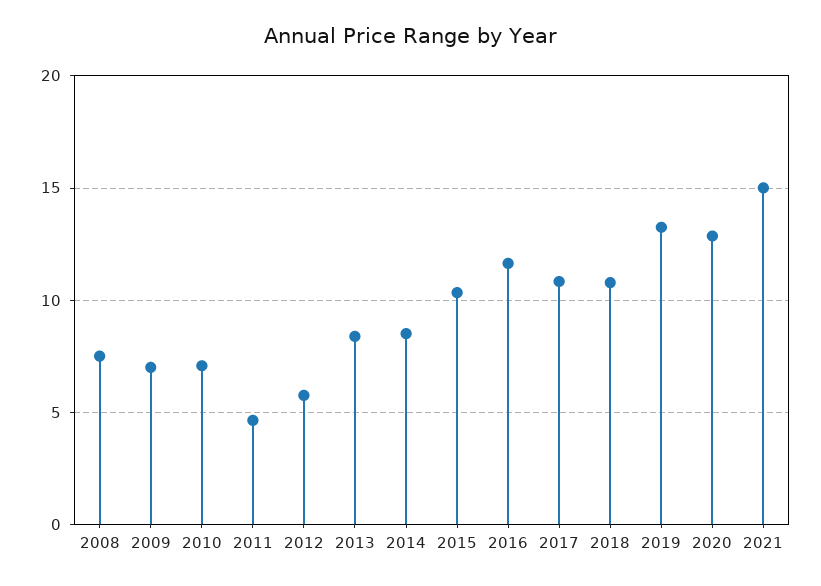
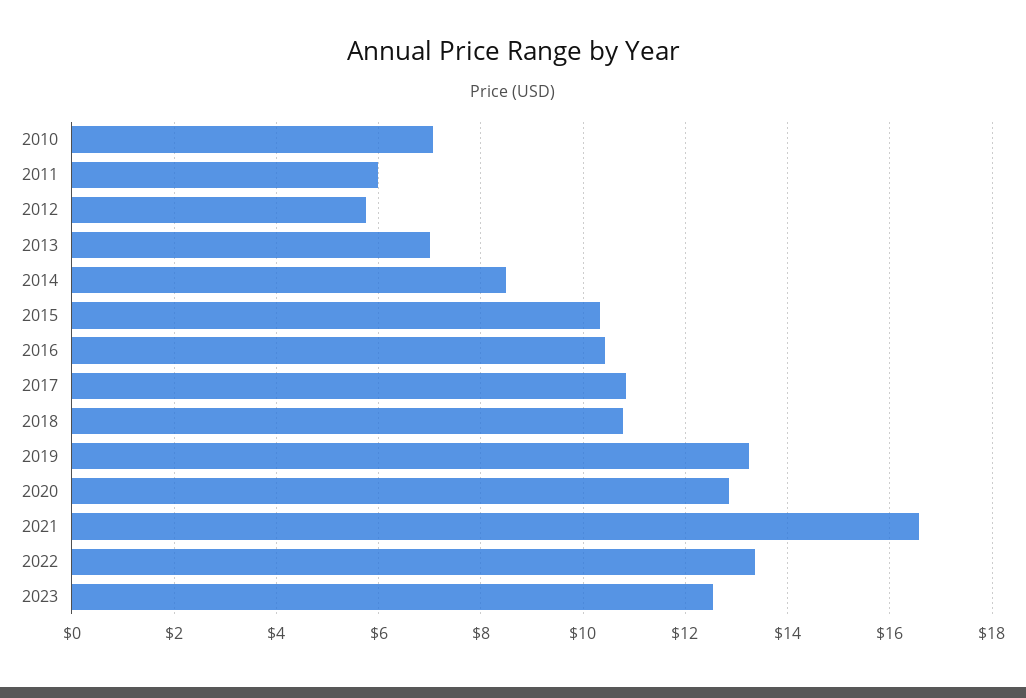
2008: 7.5 -> none
2009: 7 -> none
2011: 4.5 -> 6
2013: 8.5 -> 7
2016: 11.5 -> 10.4
2021: 15 -> 16.6
2022: none -> 13.4
2023: none -> 12.6

